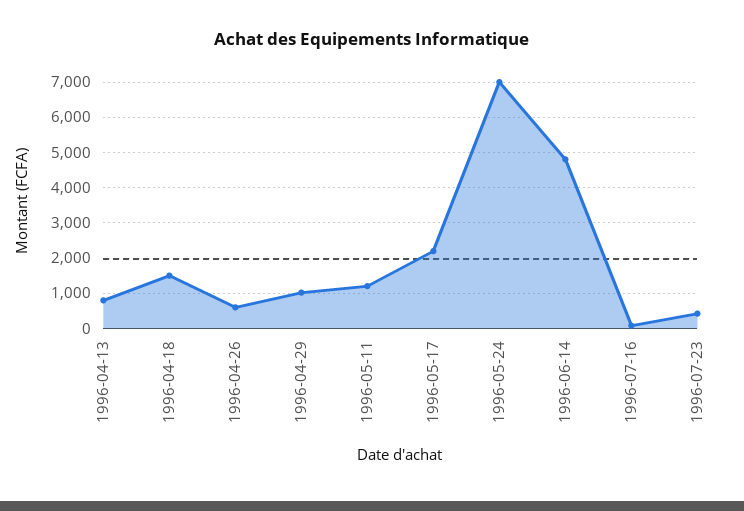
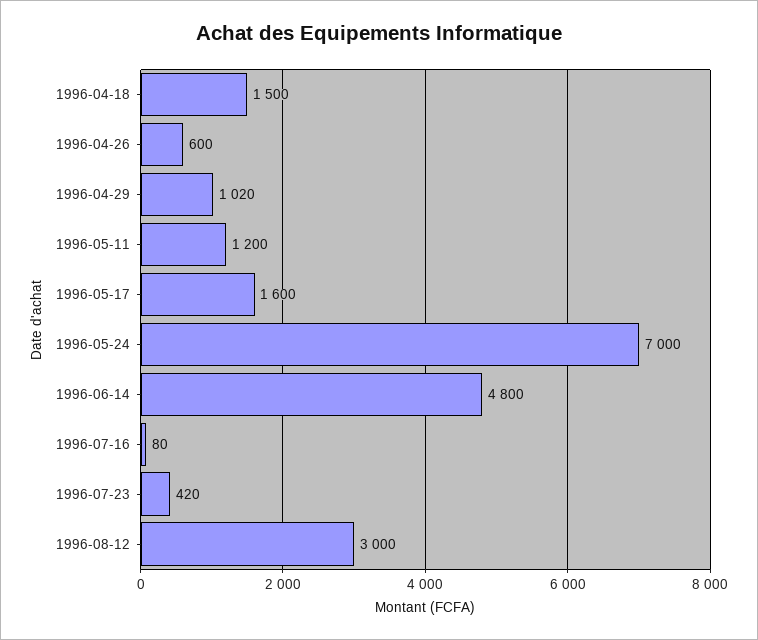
1996-04-13: 800 -> none
1996-05-17: 2200 -> 1600
1996-08-12: none -> 3000

